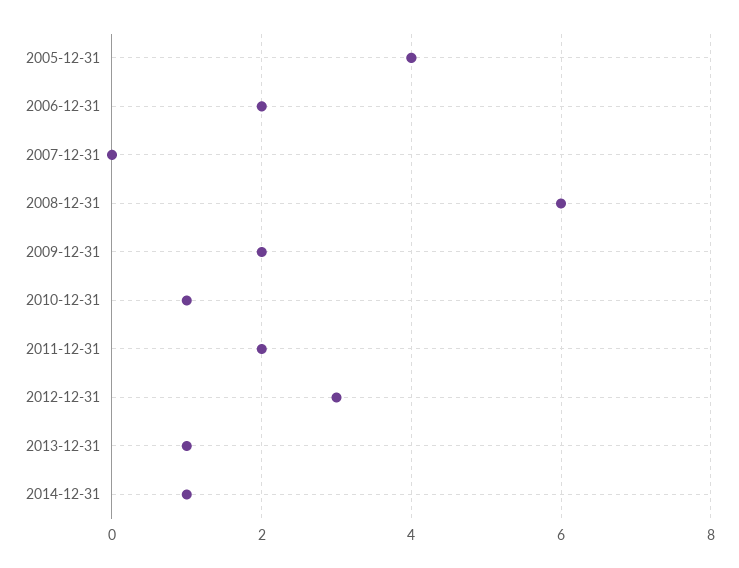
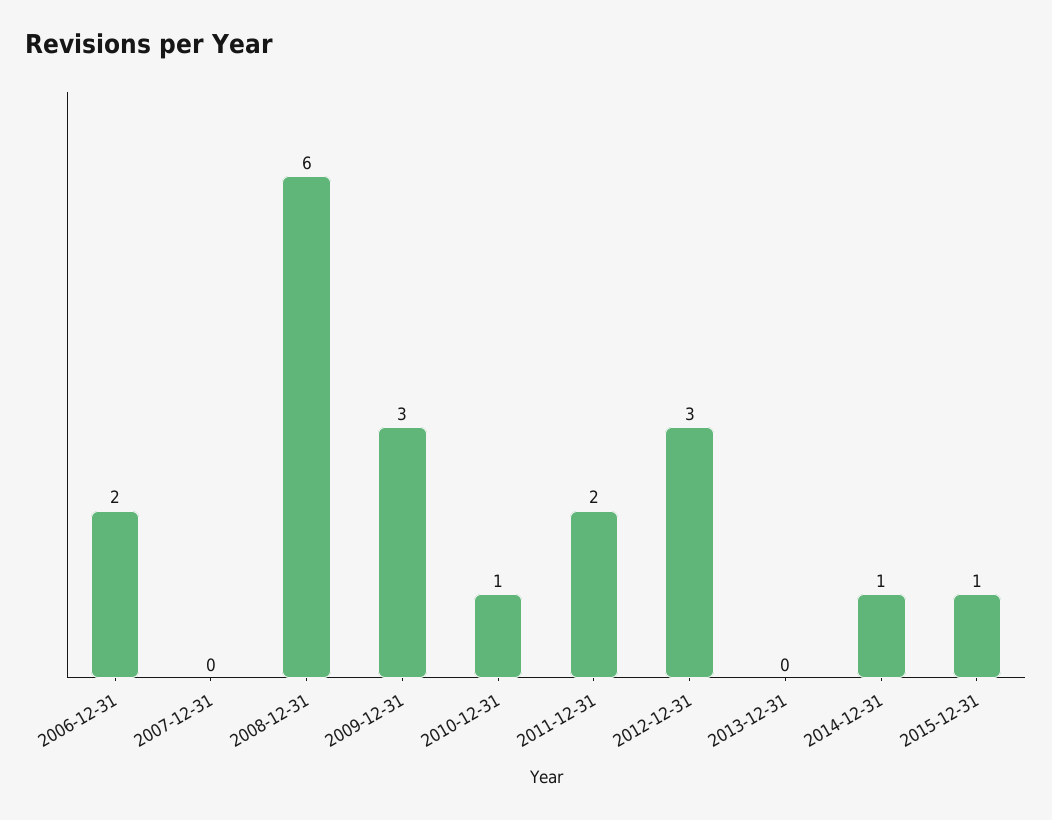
2005-12-31: 4 -> none
2009-12-31: 2 -> 3
2013-12-31: 1 -> 0
2015-12-31: none -> 1

